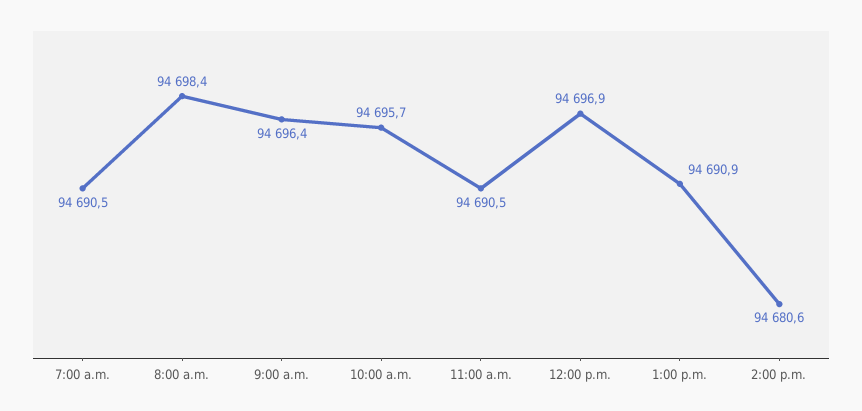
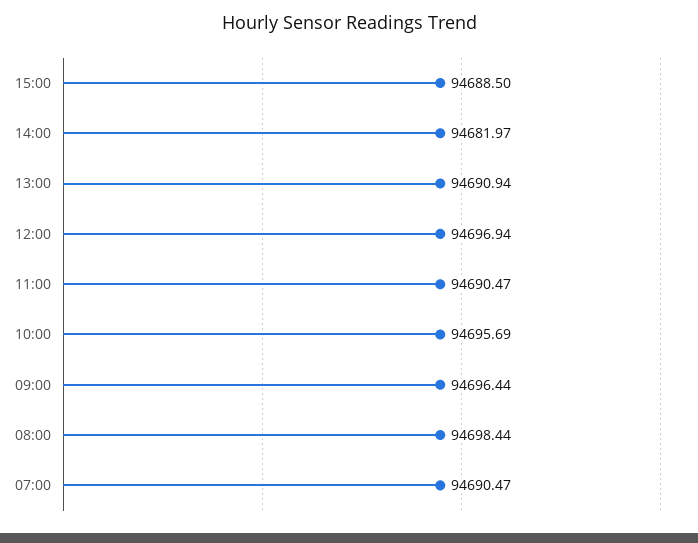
2:00 p.m.: 94680.6 -> 94681.97
15:00: none -> 94688.5

